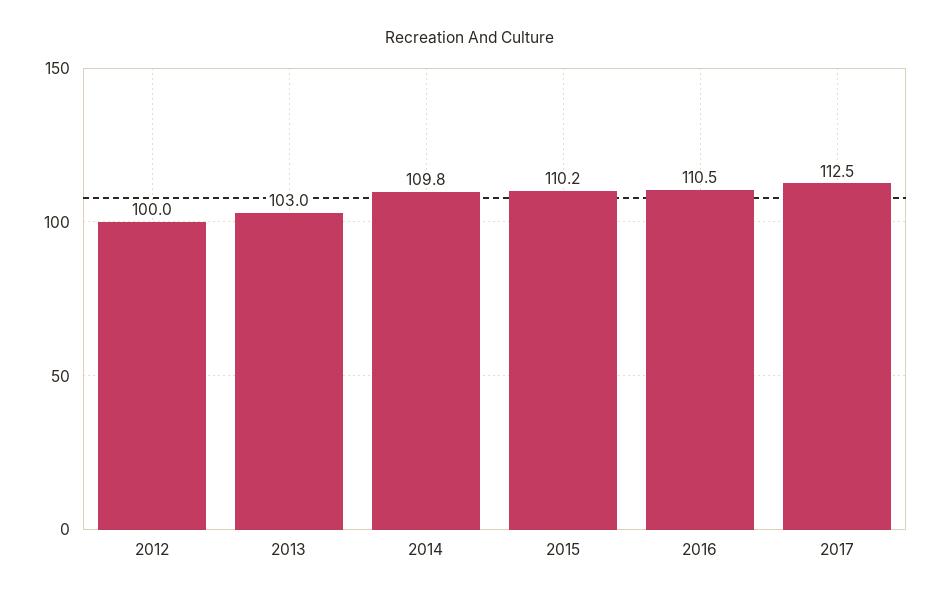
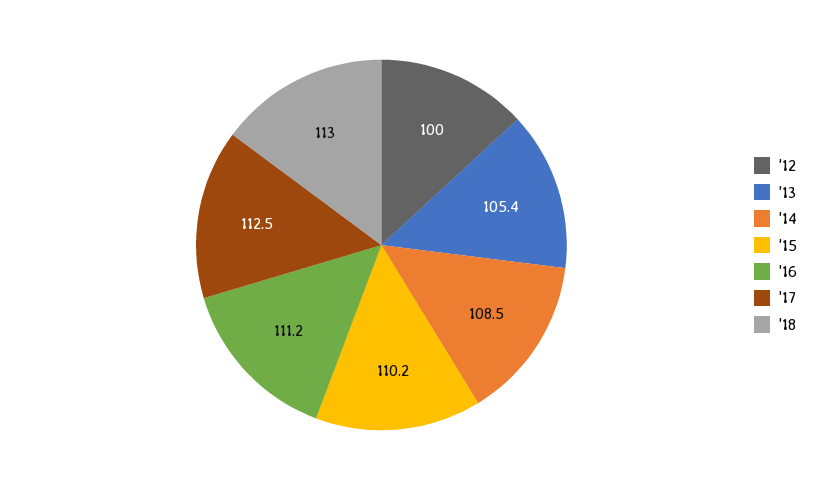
2013: 103 -> 105.4
2014: 109.8 -> 108.5
2016: 110.5 -> 111.2
'18: none -> 113

